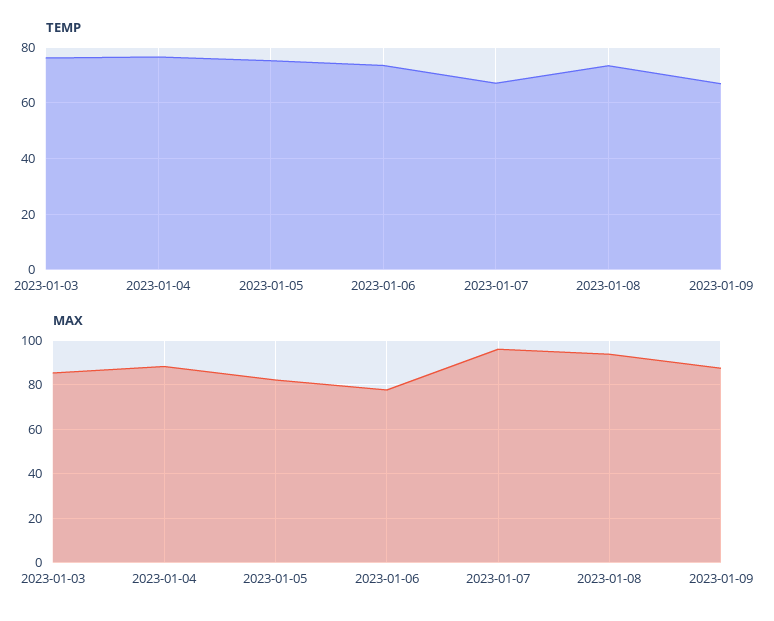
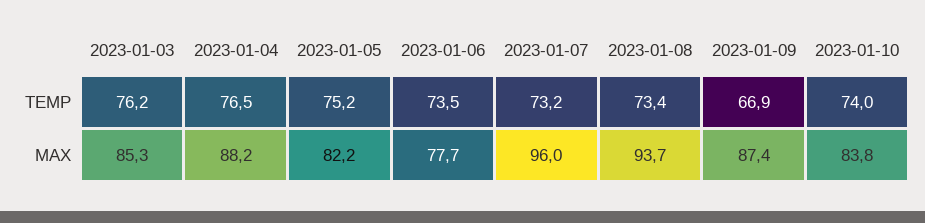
TEMP, 2023-01-07: 67.5 -> 73.2
TEMP, 2023-01-10: none -> 74
MAX, 2023-01-10: none -> 83.8

